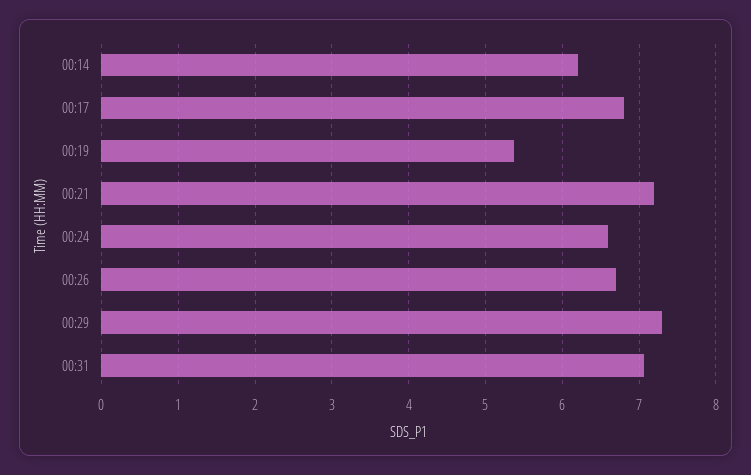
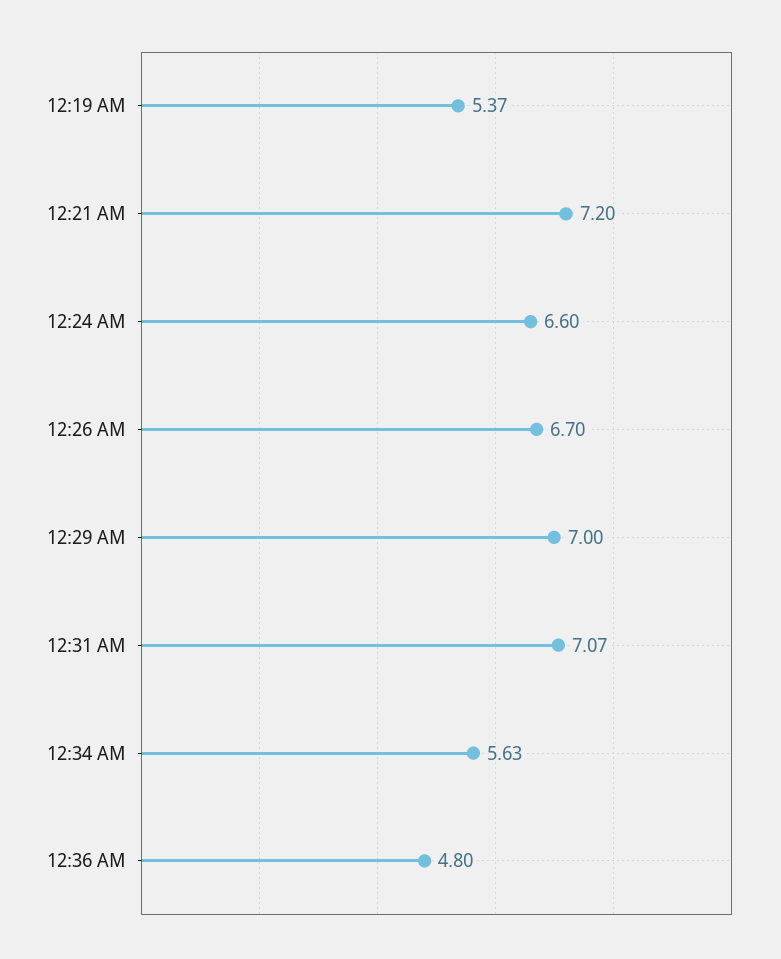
00:14: 6.2 -> none
00:17: 6.8 -> none
00:29: 7.3 -> 7
12:34 AM: none -> 5.63
12:36 AM: none -> 4.8

